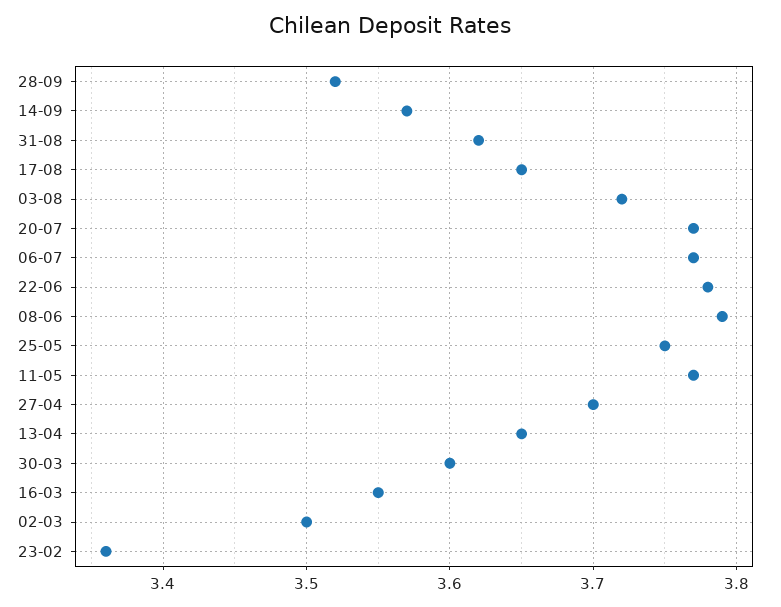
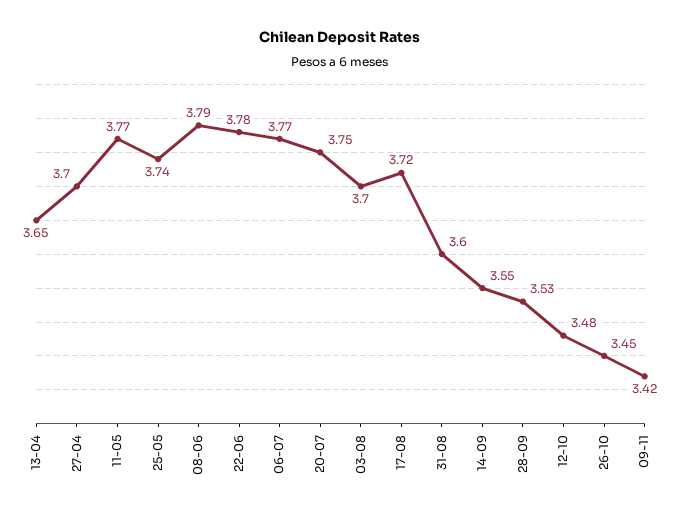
28-09: 3.52 -> 3.53
14-09: 3.57 -> 3.55
31-08: 3.62 -> 3.6
17-08: 3.65 -> 3.72
03-08: 3.72 -> 3.7
20-07: 3.77 -> 3.75
25-05: 3.75 -> 3.74
30-03: 3.6 -> none
16-03: 3.55 -> none
02-03: 3.5 -> none
23-02: 3.36 -> none
12-10: none -> 3.48
26-10: none -> 3.45
09-11: none -> 3.42

